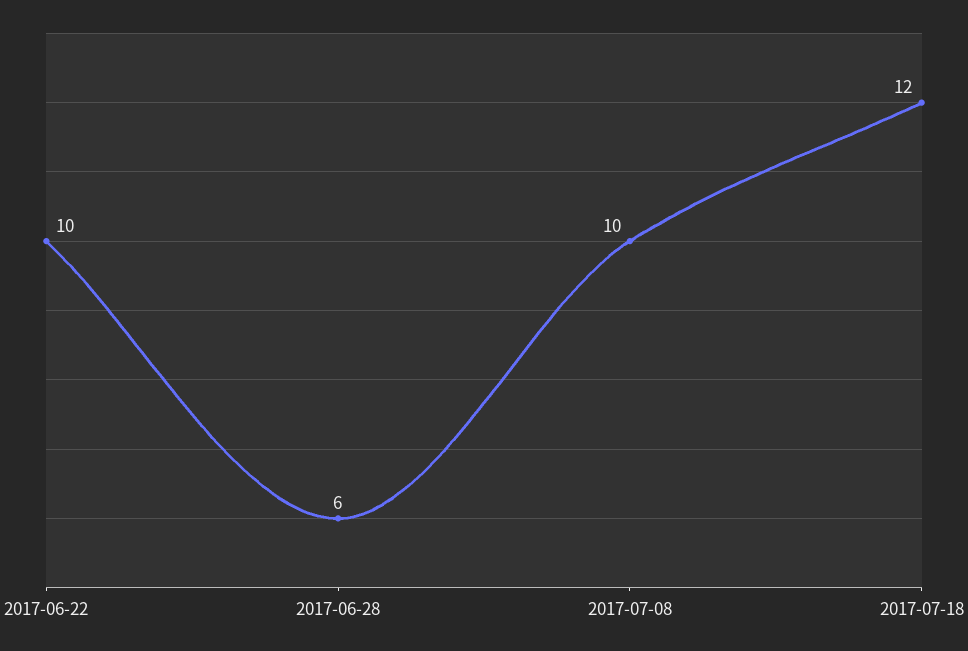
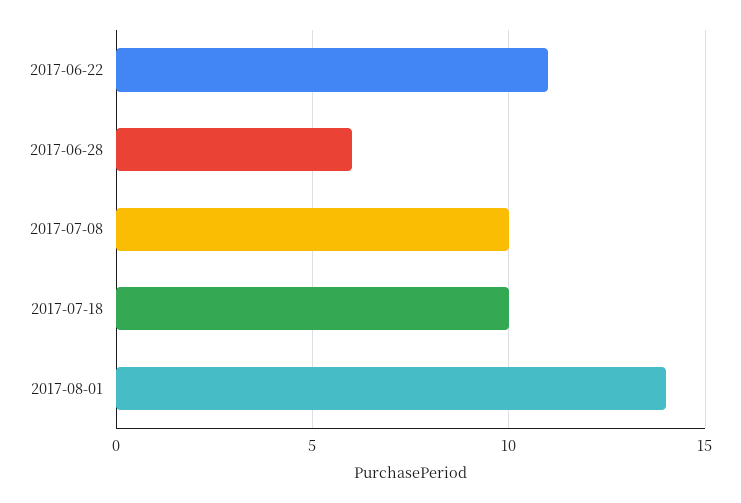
2017-06-22: 10 -> 11
2017-07-18: 12 -> 10
2017-08-01: none -> 14

